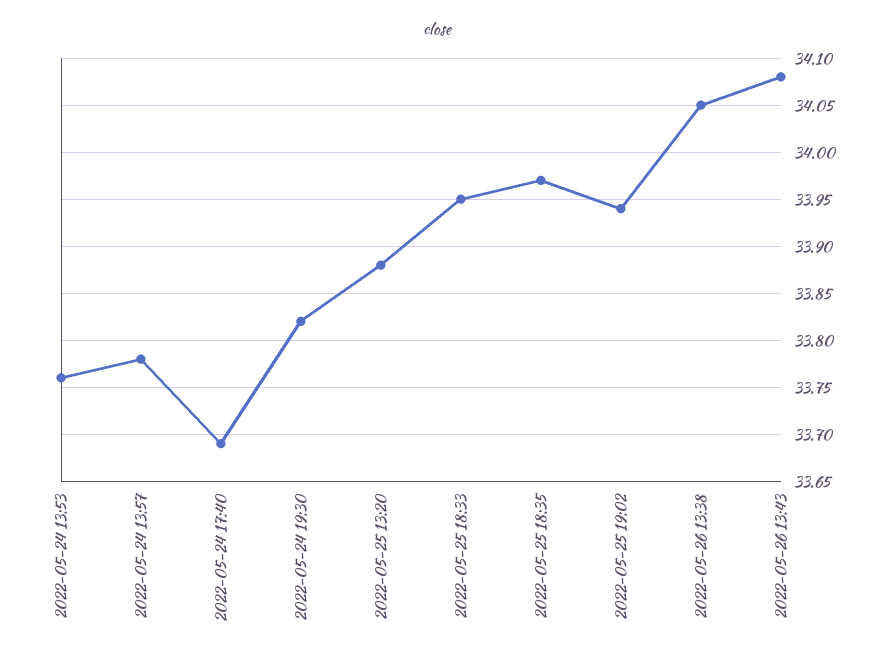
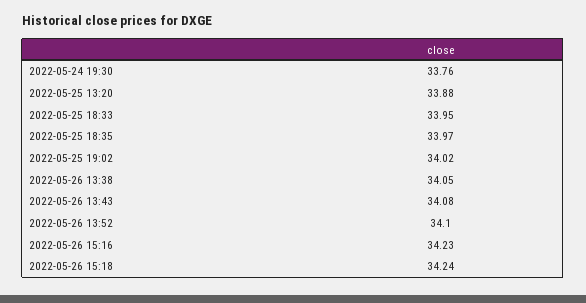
2022-05-24 13:53: 33.76 -> none
2022-05-24 13:57: 33.78 -> none
2022-05-24 17:40: 33.69 -> none
2022-05-24 19:30: 33.82 -> 33.76
2022-05-25 19:02: 33.94 -> 34.02
2022-05-26 13:52: none -> 34.1
2022-05-26 15:16: none -> 34.23
2022-05-26 15:18: none -> 34.24

